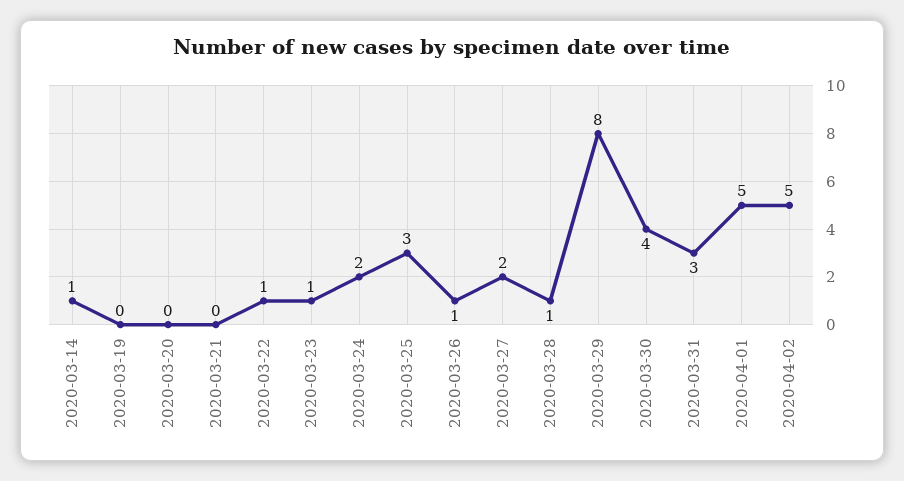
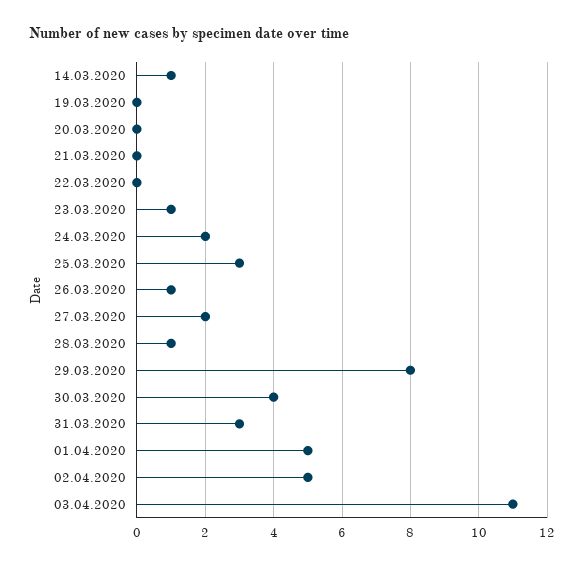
2020-03-22: 1 -> 0
03.04.2020: none -> 11

